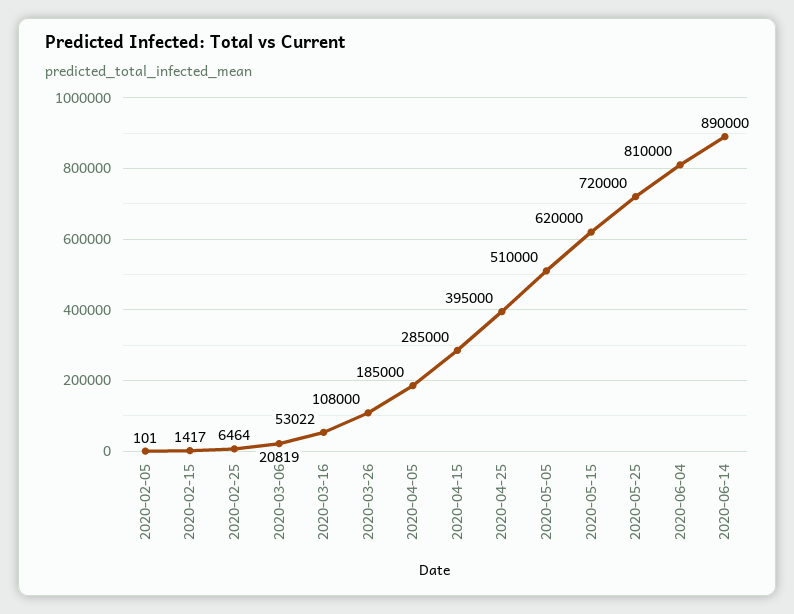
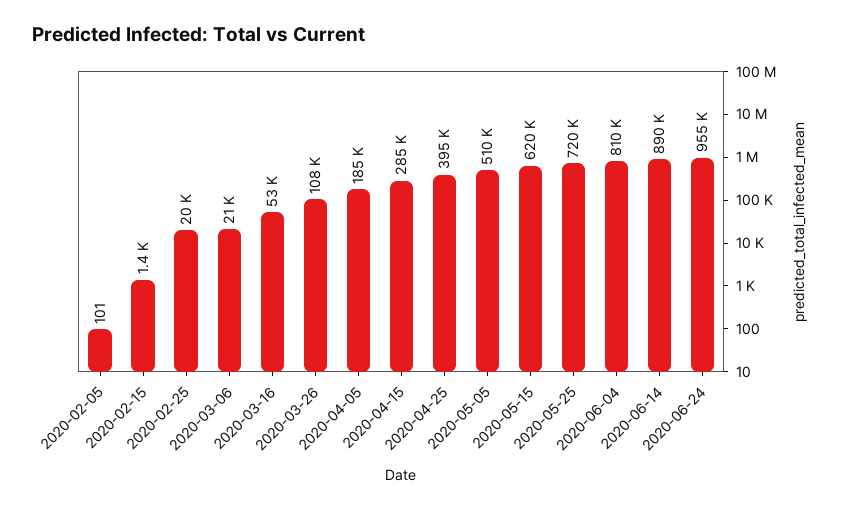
2020-02-25: 6464 -> 20000
2020-06-24: none -> 955000

